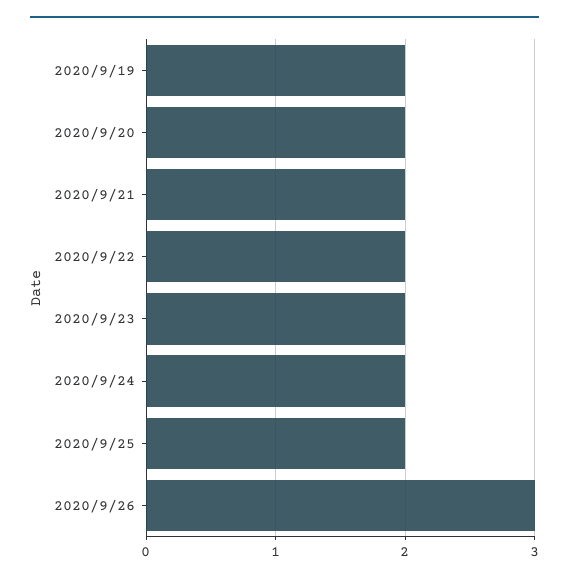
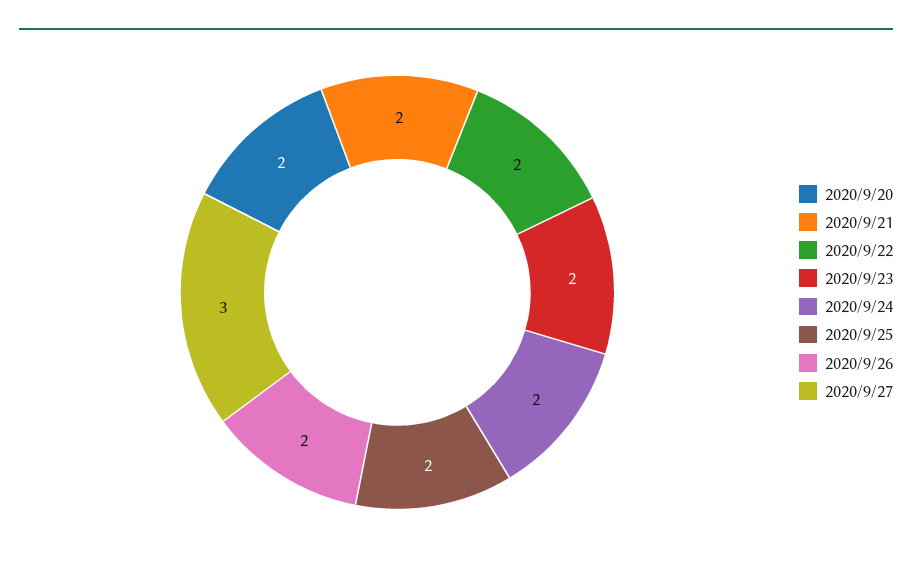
2020/9/19: 2 -> none
2020/9/26: 3 -> 2
2020/9/27: none -> 3

